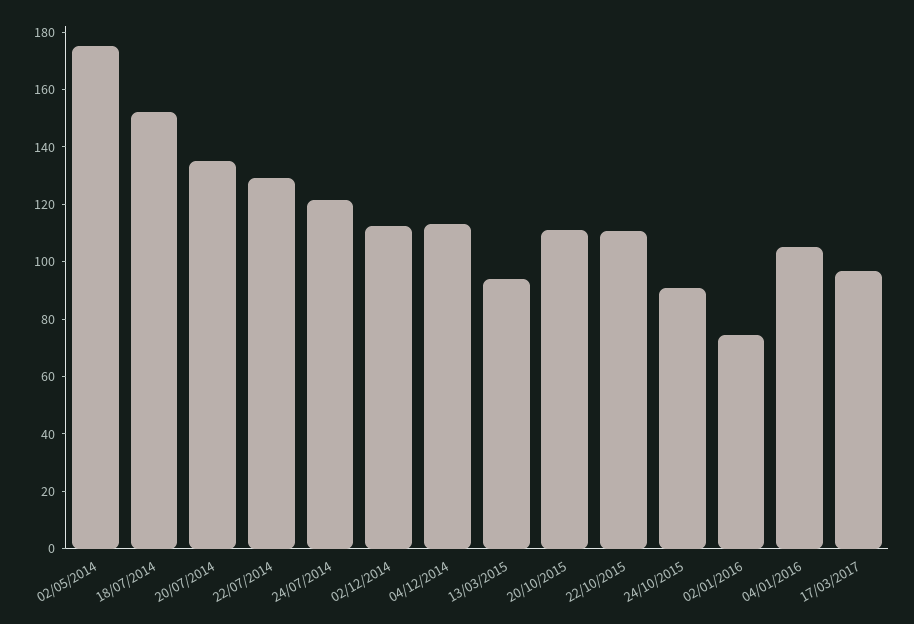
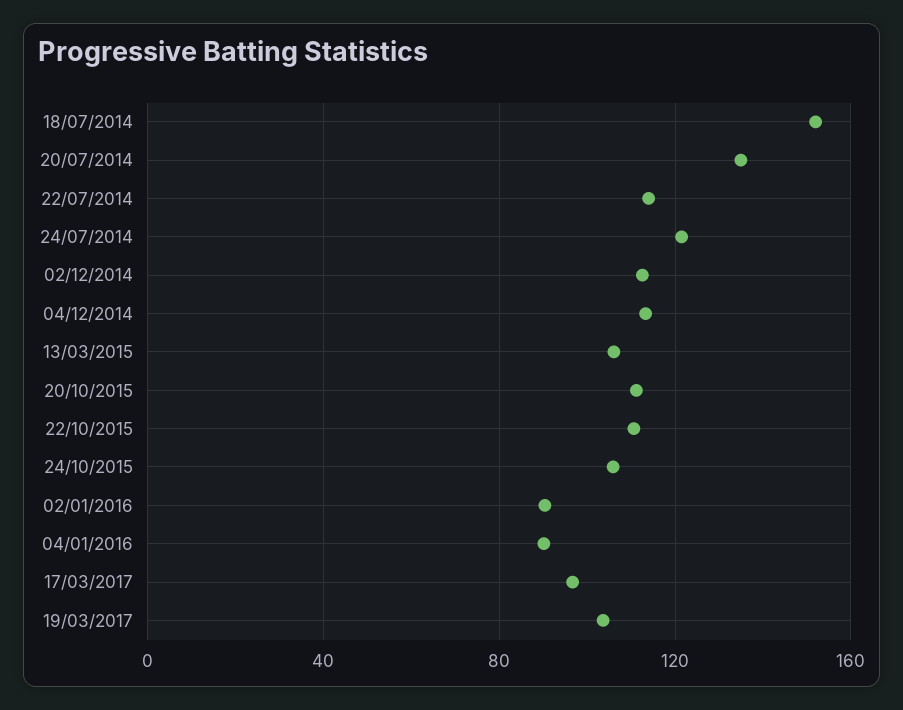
02/05/2014: 175 -> none
22/07/2014: 130 -> 115
13/03/2015: 95 -> 105
24/10/2015: 90 -> 105
02/01/2016: 75 -> 90
04/01/2016: 105 -> 90
19/03/2017: none -> 105

